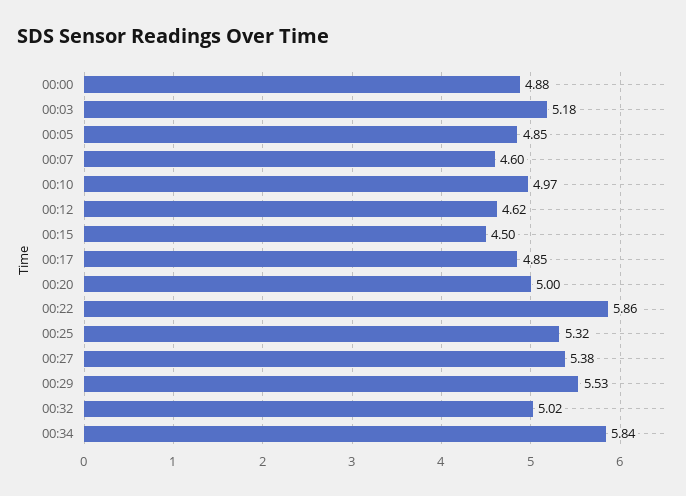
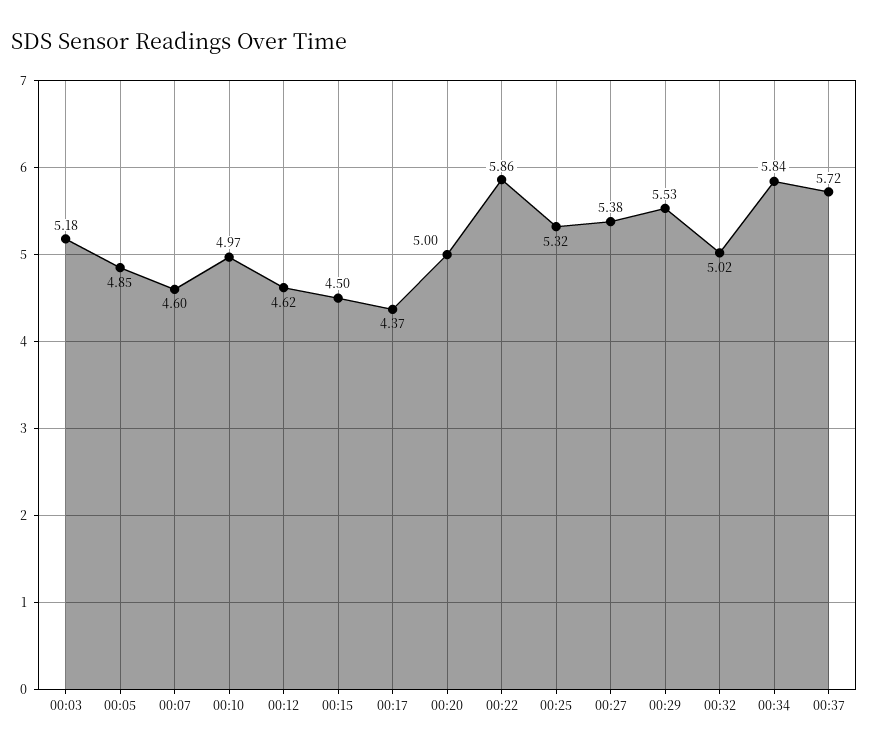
00:00: 4.88 -> none
00:17: 4.85 -> 4.37
00:37: none -> 5.72

